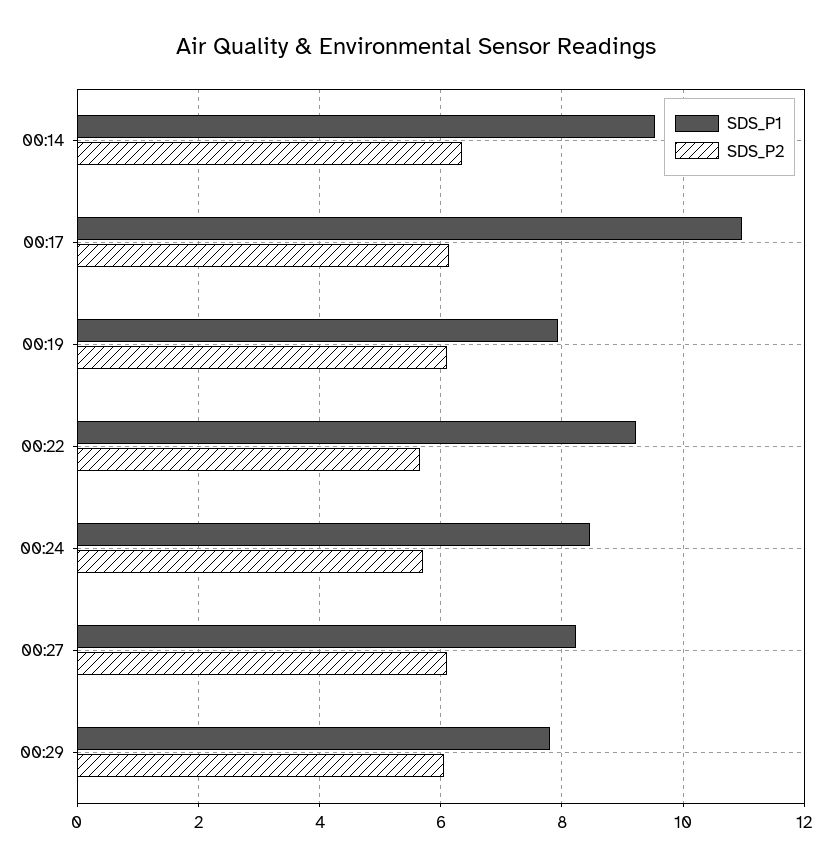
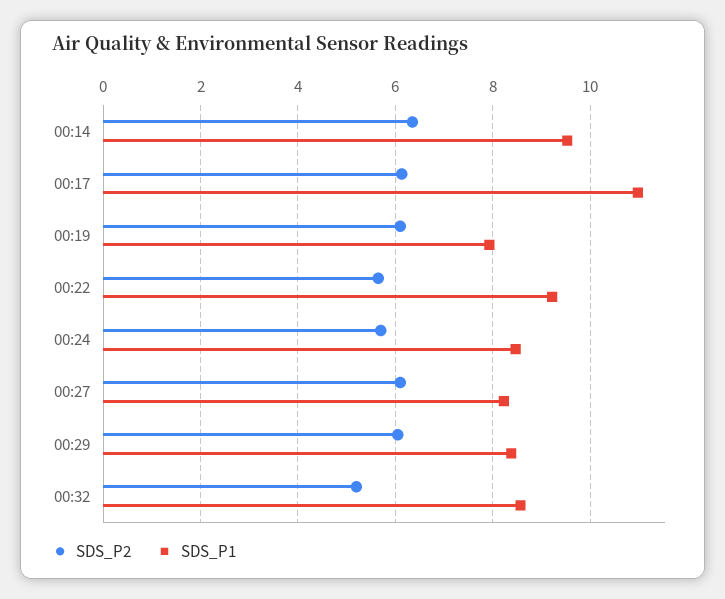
SDS_P1, 00:29: 7.8 -> 8.4
SDS_P2, 00:32: none -> 5.2
SDS_P1, 00:32: none -> 8.6

